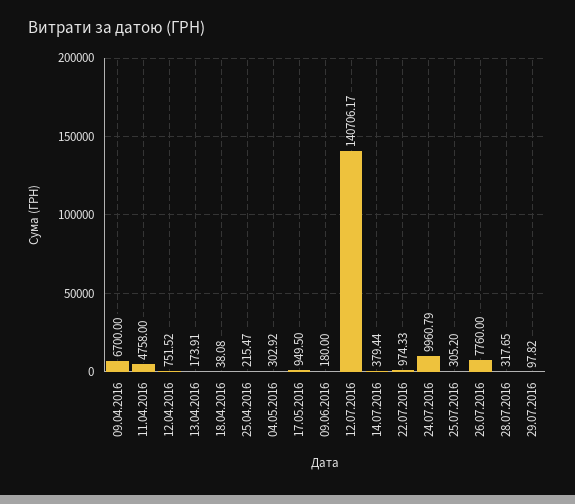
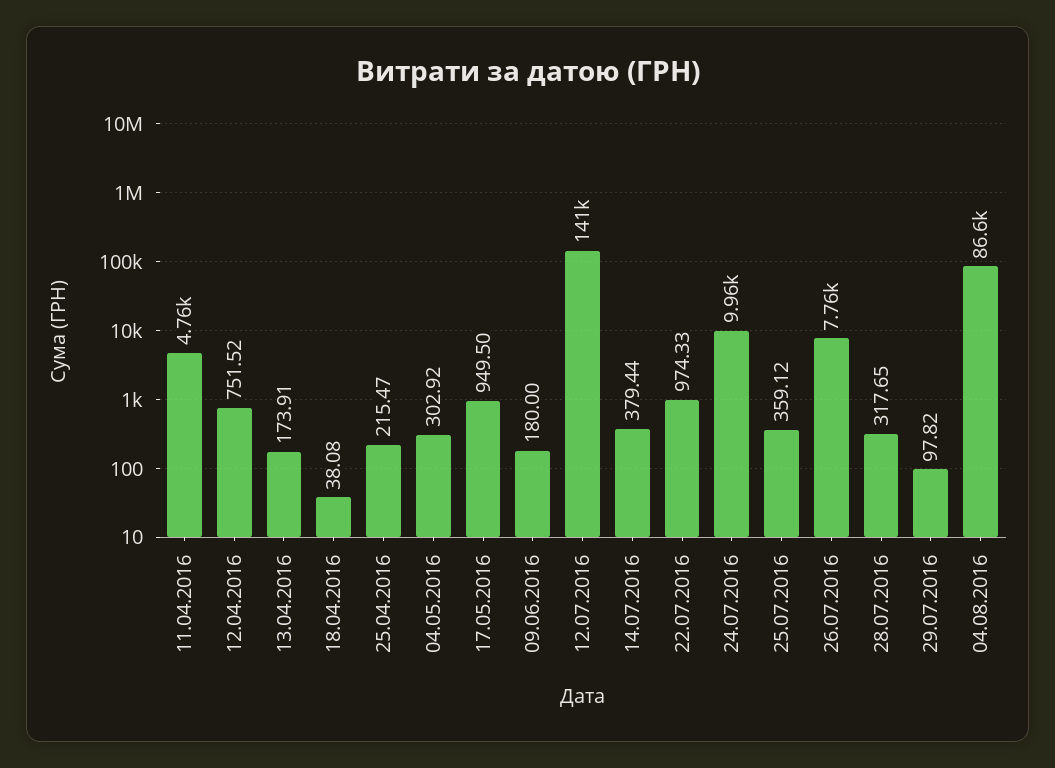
09.04.2016: 6700 -> none
25.07.2016: 305.2 -> 359.12
04.08.2016: none -> 86600

